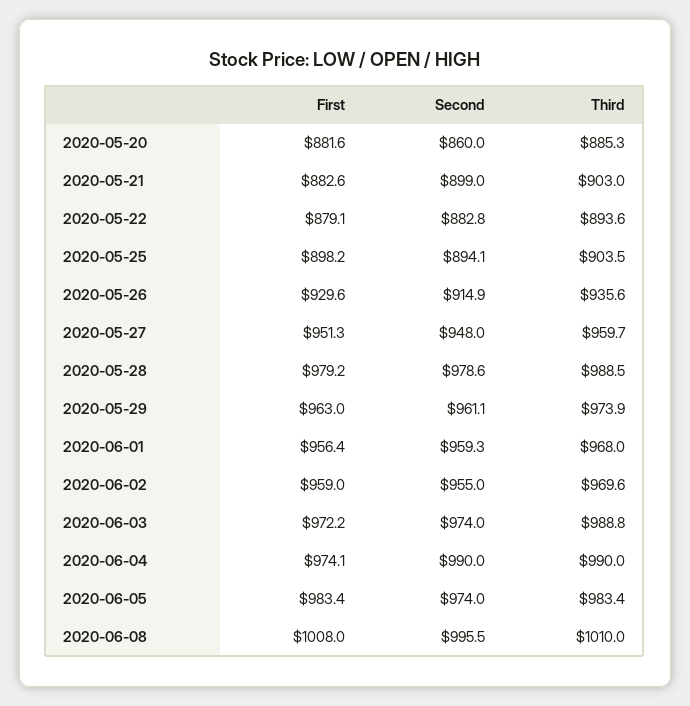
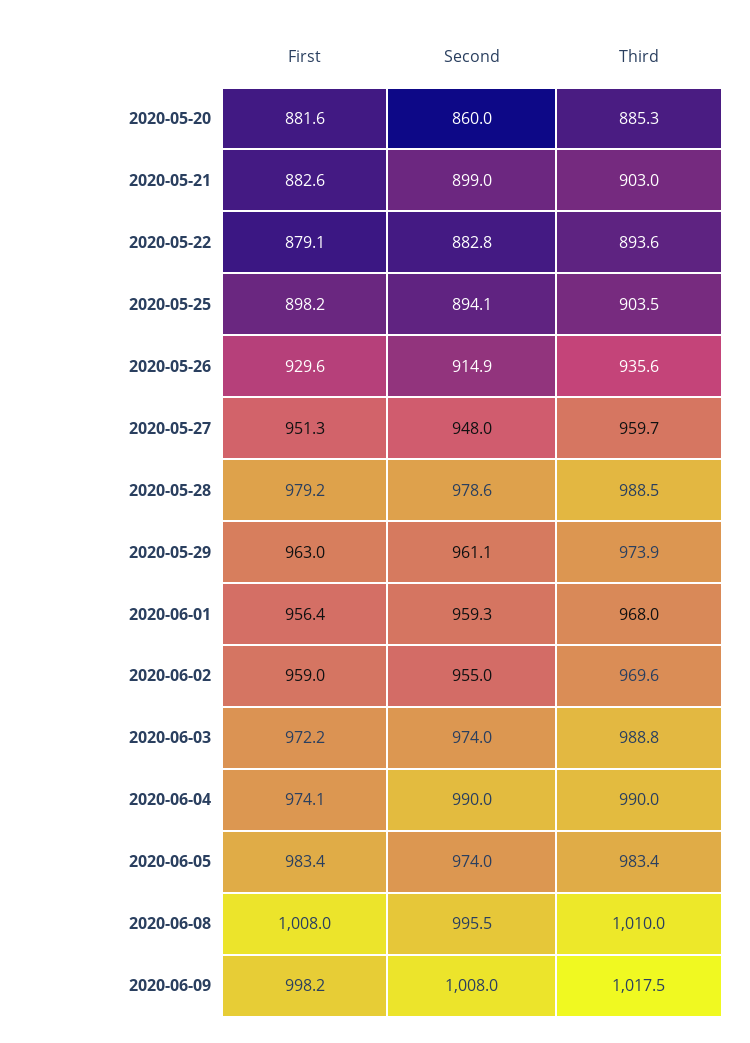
First, 2020-06-09: none -> 998.2
Second, 2020-06-09: none -> 1008
Third, 2020-06-09: none -> 1017.5

